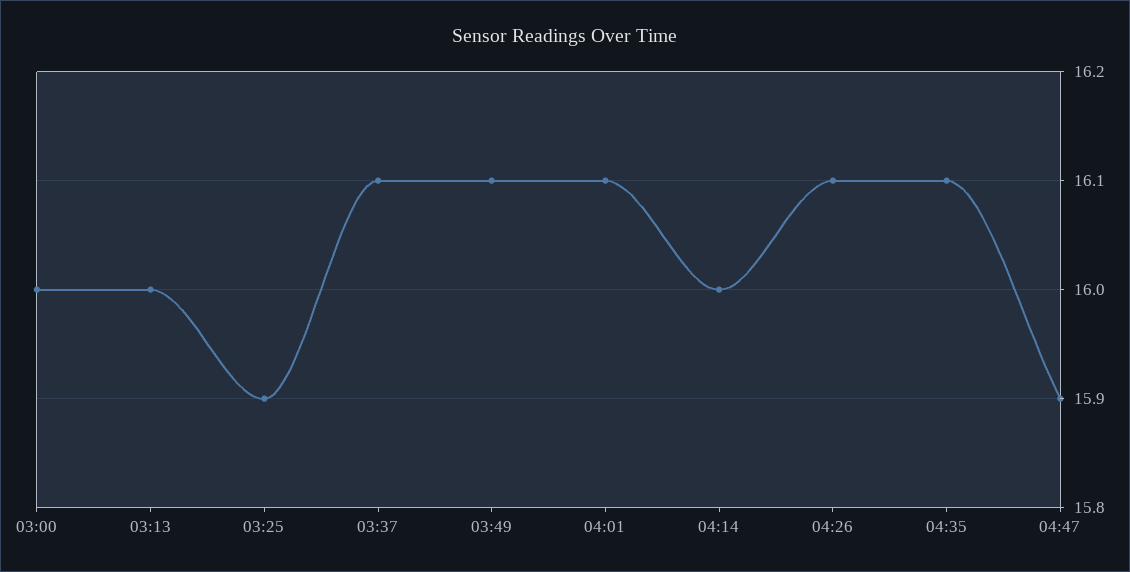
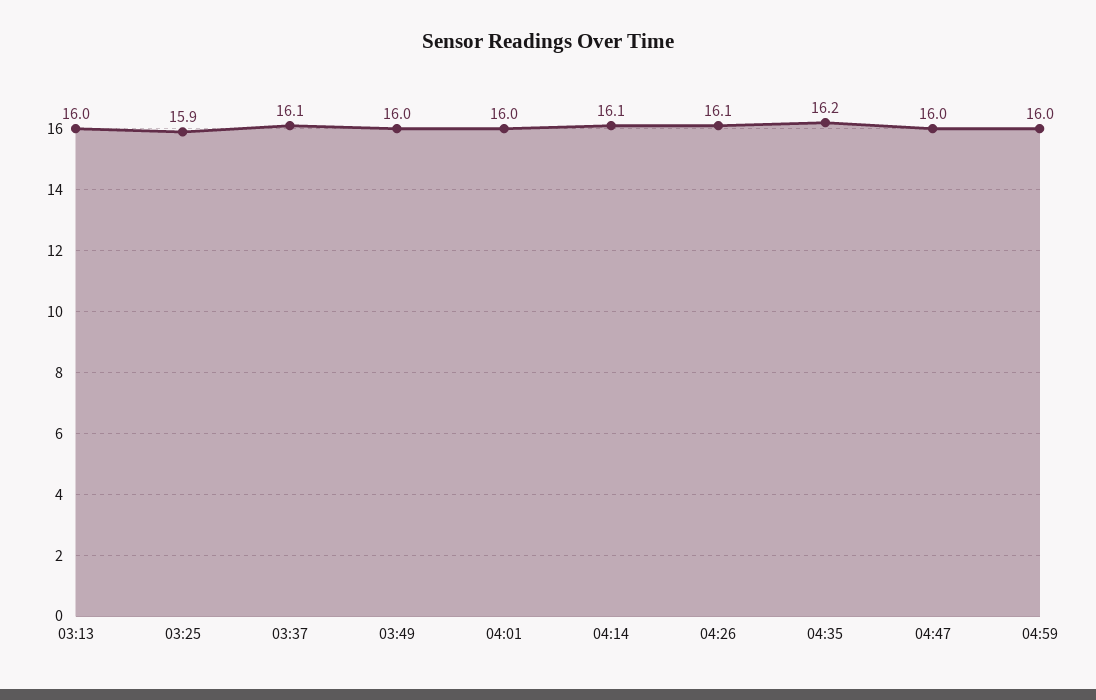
03:00: 16 -> none
03:49: 16.1 -> 16
04:01: 16.1 -> 16
04:14: 16 -> 16.1
04:35: 16.1 -> 16.2
04:47: 15.9 -> 16
04:59: none -> 16

